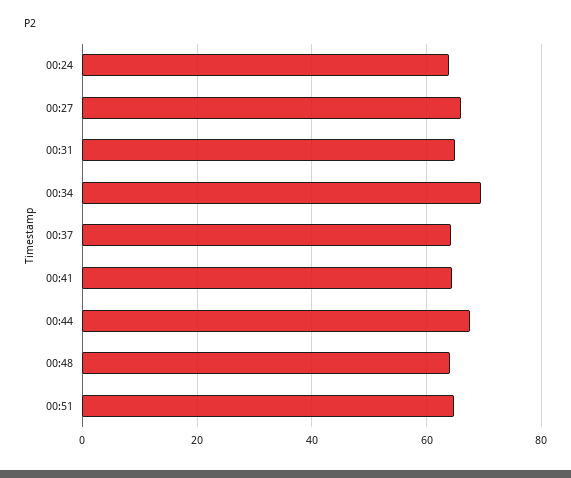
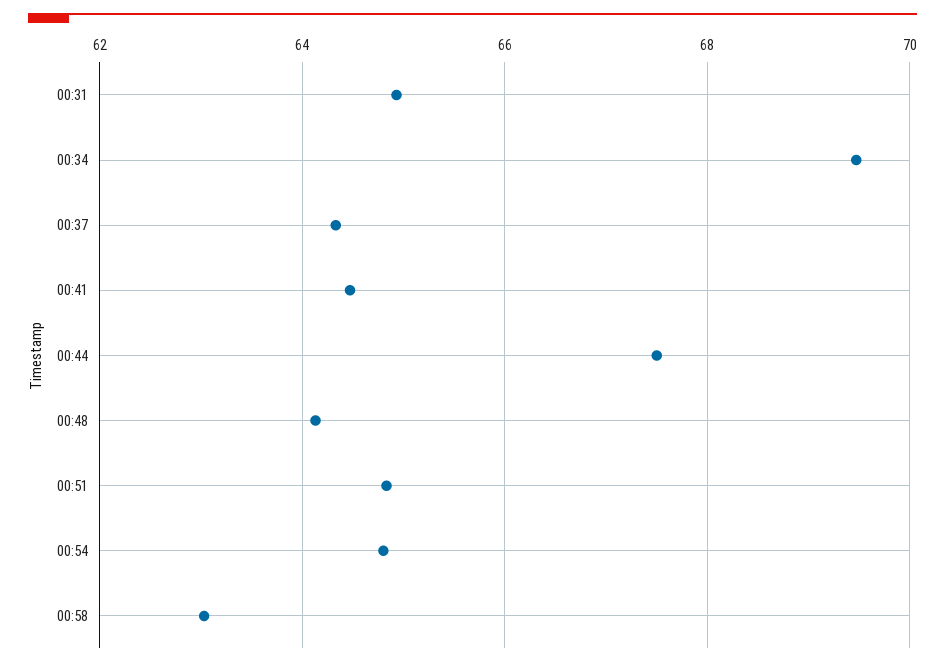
00:24: 64 -> none
00:27: 66 -> none
00:54: none -> 64.8
00:58: none -> 63

